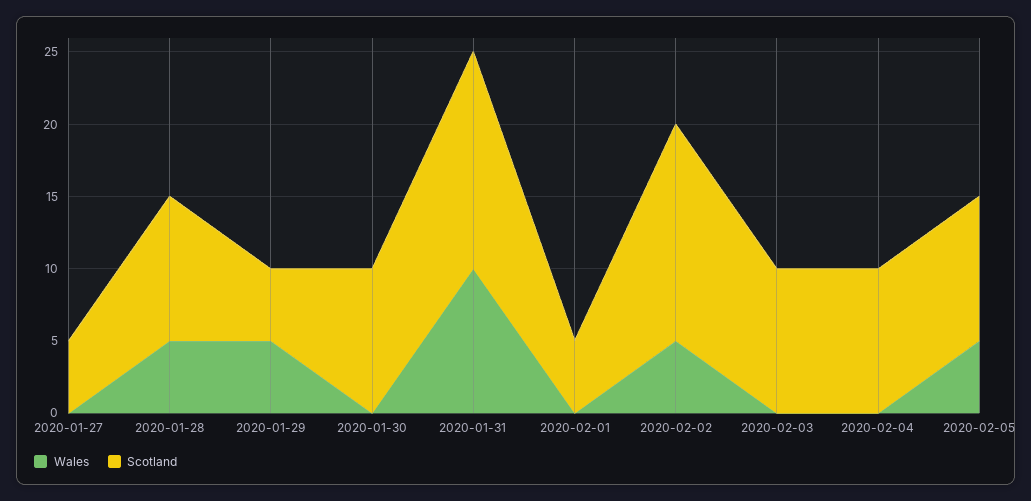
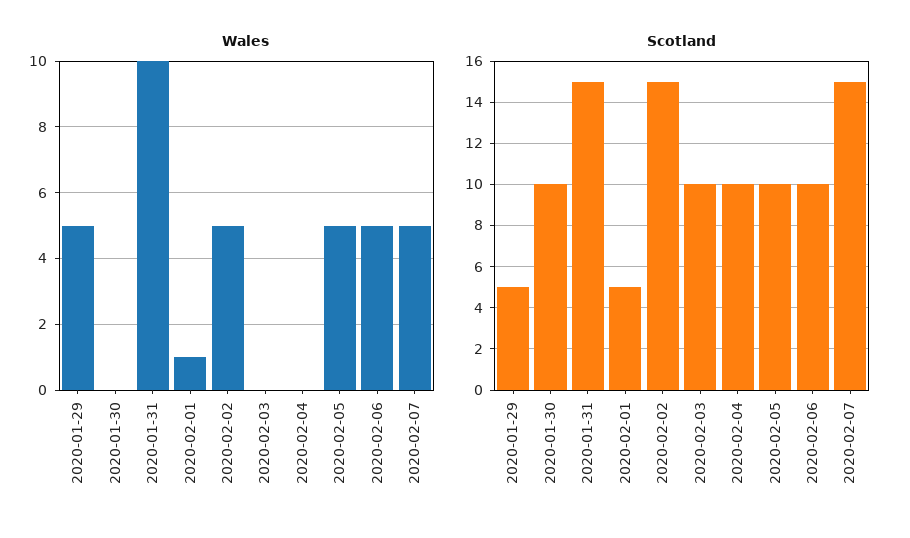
Wales, 2020-01-27: 0 -> none
Scotland, 2020-01-27: 5 -> none
Wales, 2020-01-28: 5 -> none
Scotland, 2020-01-28: 10 -> none
Wales, 2020-02-01: 0 -> 1
Wales, 2020-02-06: none -> 5
Wales, 2020-02-07: none -> 5
Scotland, 2020-02-06: none -> 10
Scotland, 2020-02-07: none -> 15

